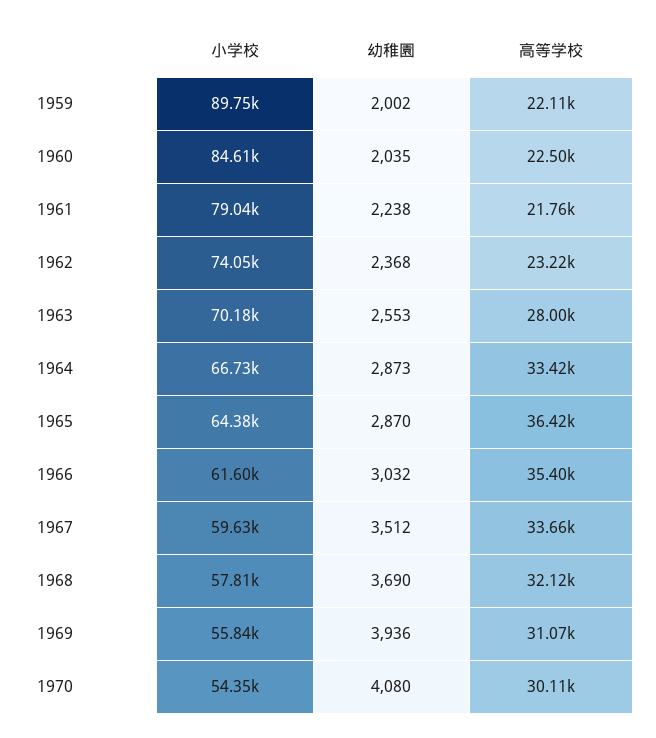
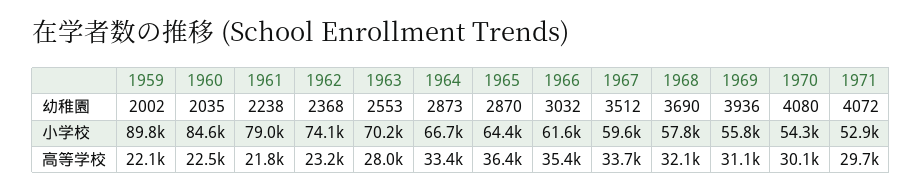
幼稚園, 1971: none -> 4072
小学校, 1971: none -> 52900
高等学校, 1971: none -> 29700

